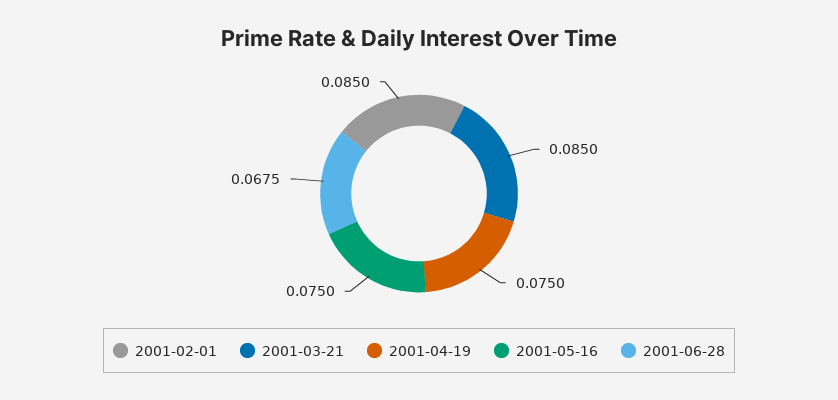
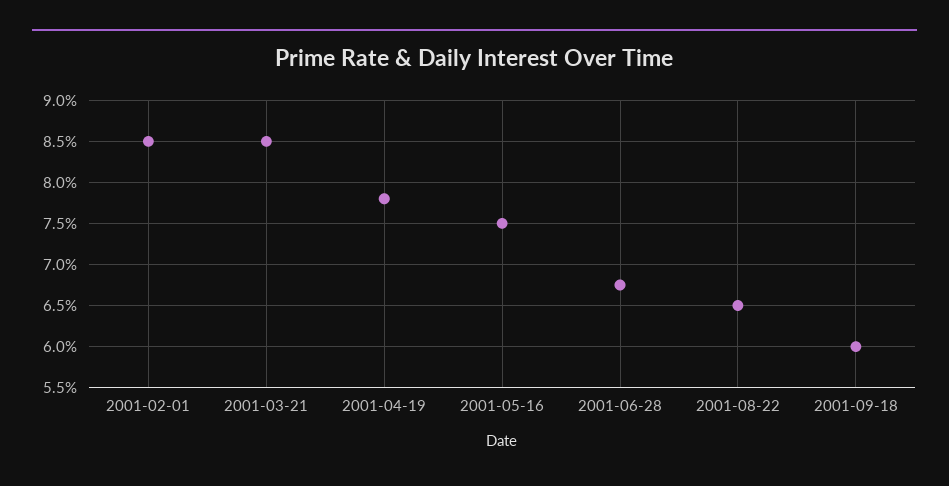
2001-04-19: 0.075 -> 0.078
2001-08-22: none -> 0.065
2001-09-18: none -> 0.06

